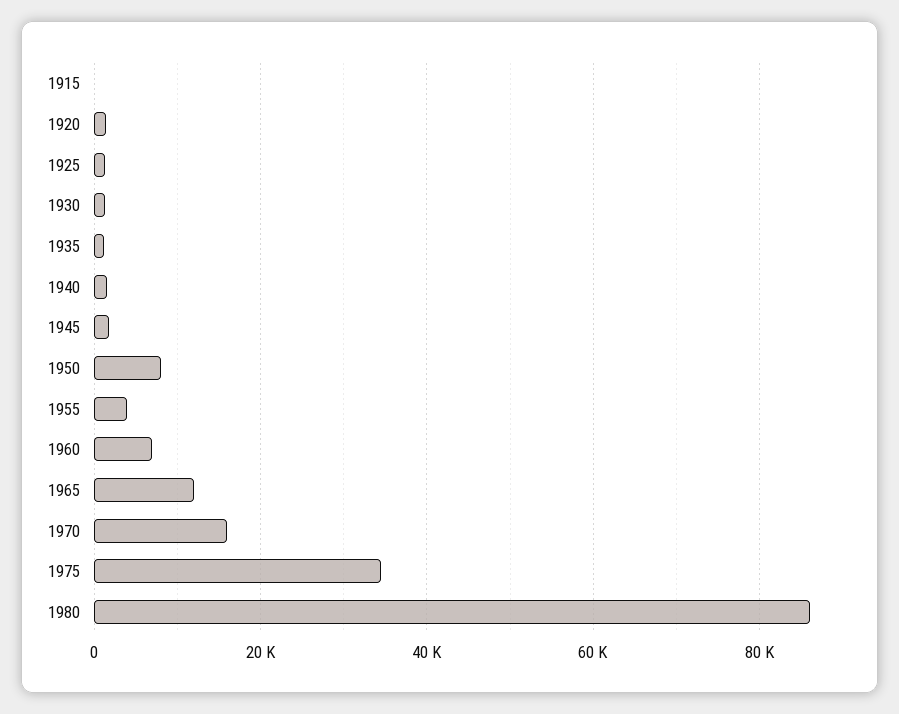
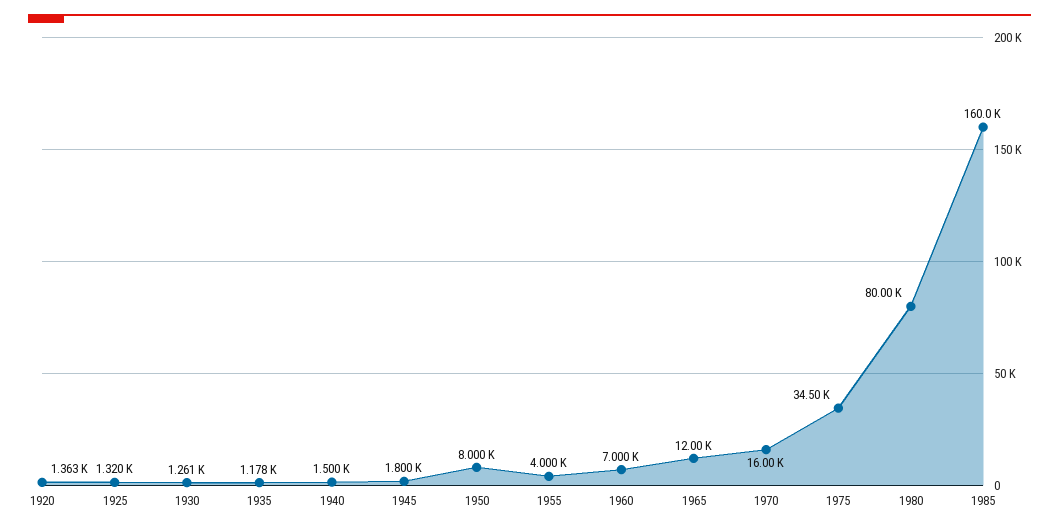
1915: 0 -> none
1980: 86000 -> 80000
1985: none -> 160000

